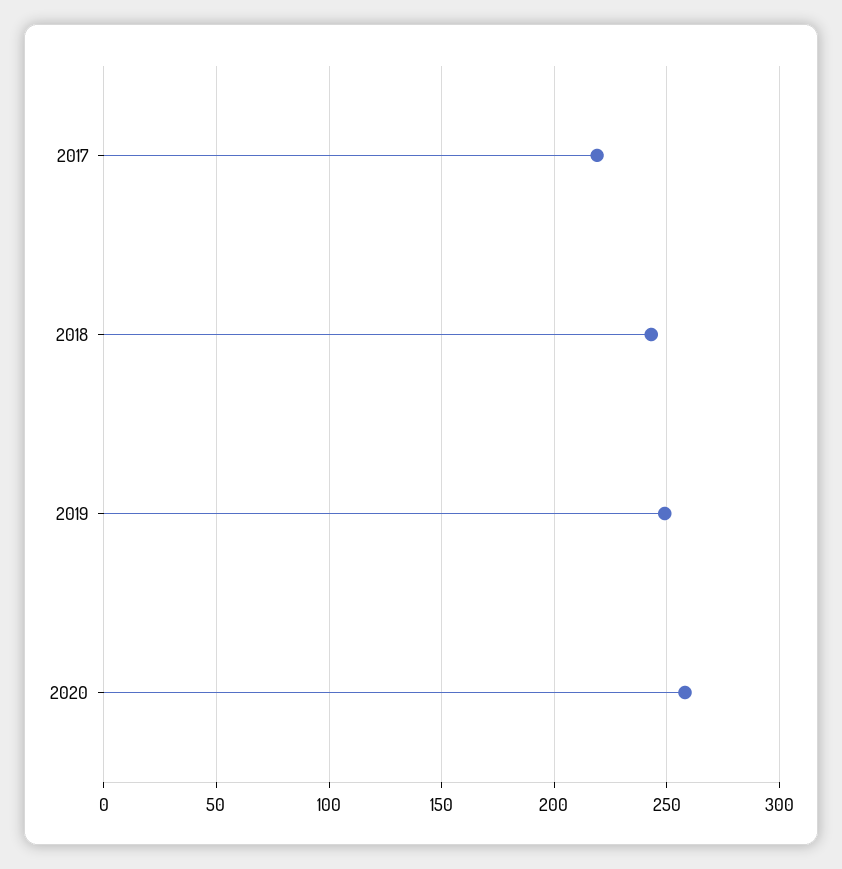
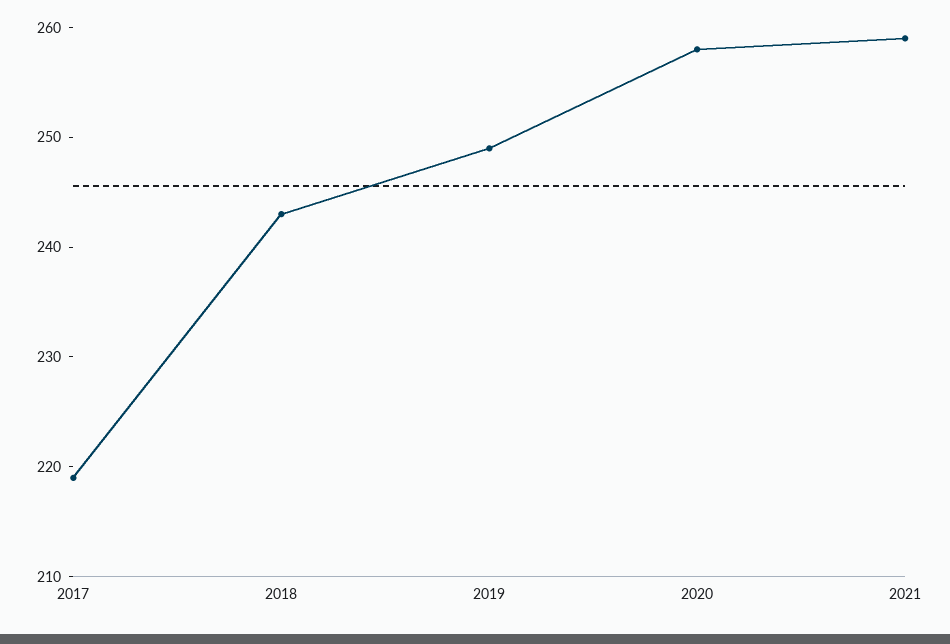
2021: none -> 259

